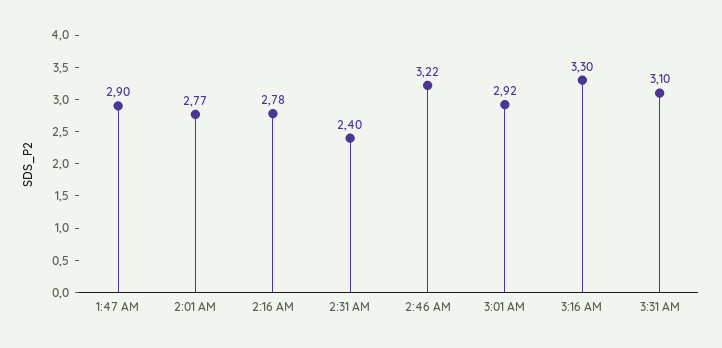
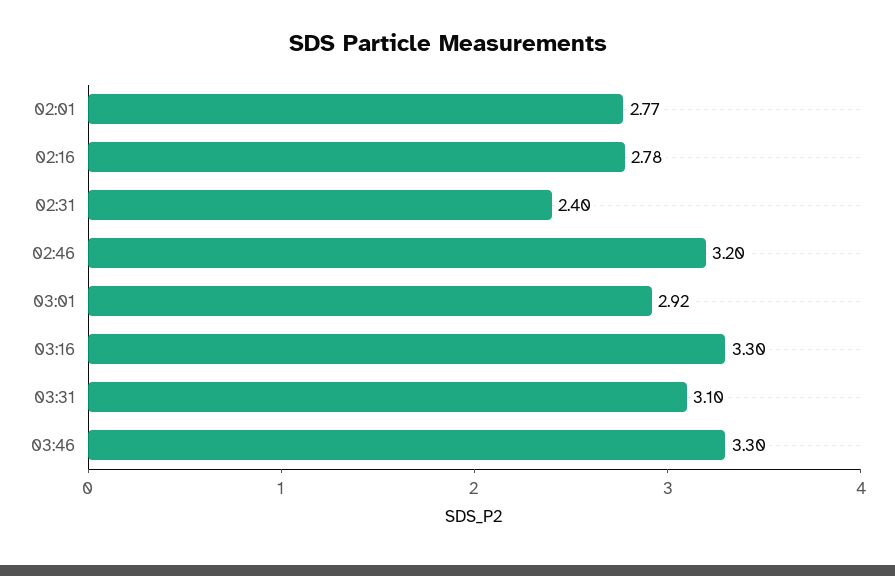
1:47 AM: 2.9 -> none
2:46 AM: 3.22 -> 3.2
03:46: none -> 3.3

